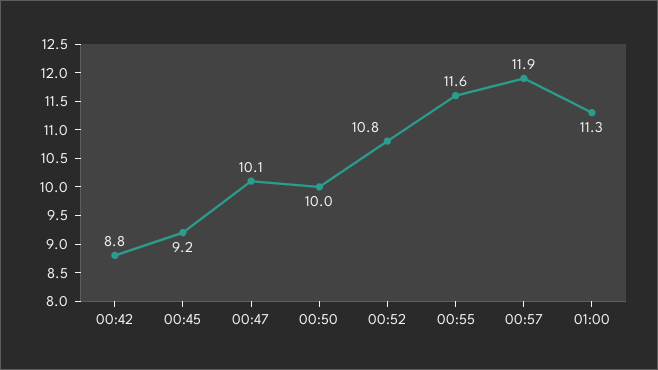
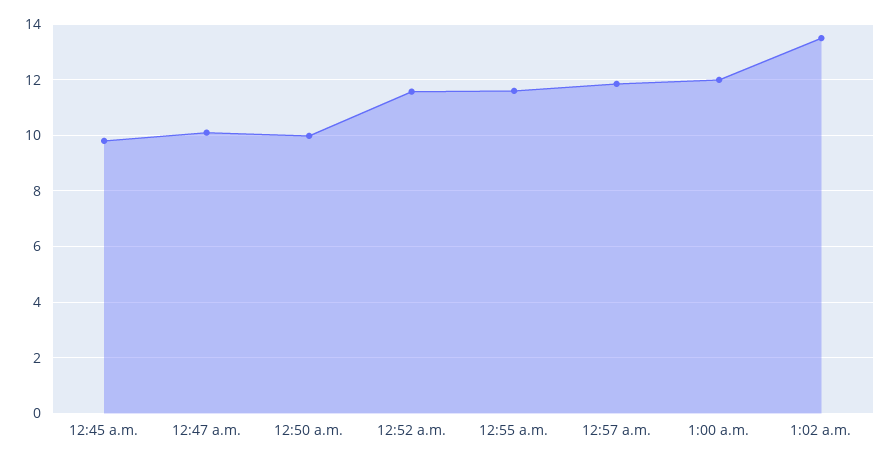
00:42: 8.8 -> none
00:45: 9.2 -> 9.75
00:52: 10.8 -> 11.5
01:00: 11.3 -> 12
1:02 a.m.: none -> 13.5

